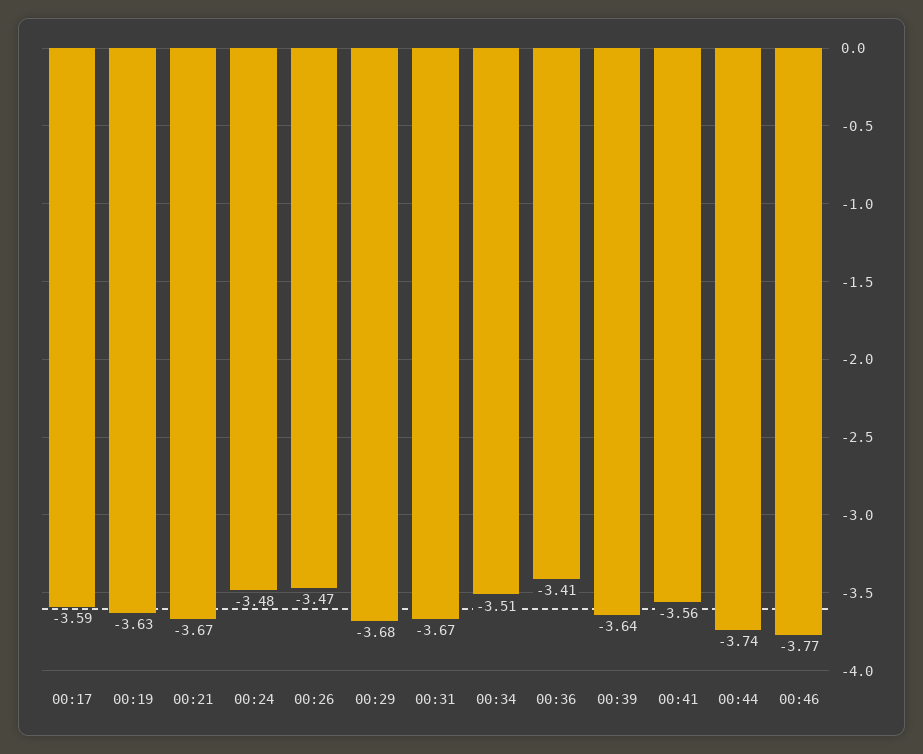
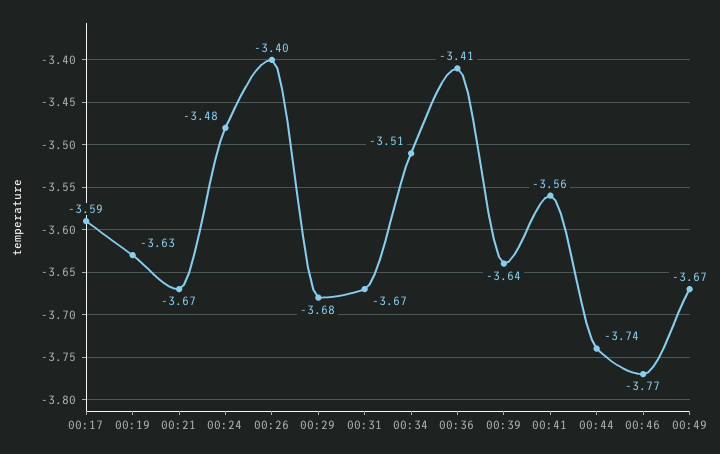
00:26: -3.47 -> -3.4
00:49: none -> -3.67

